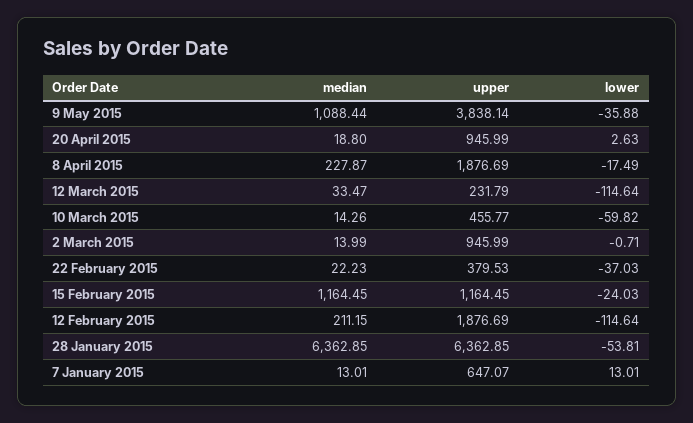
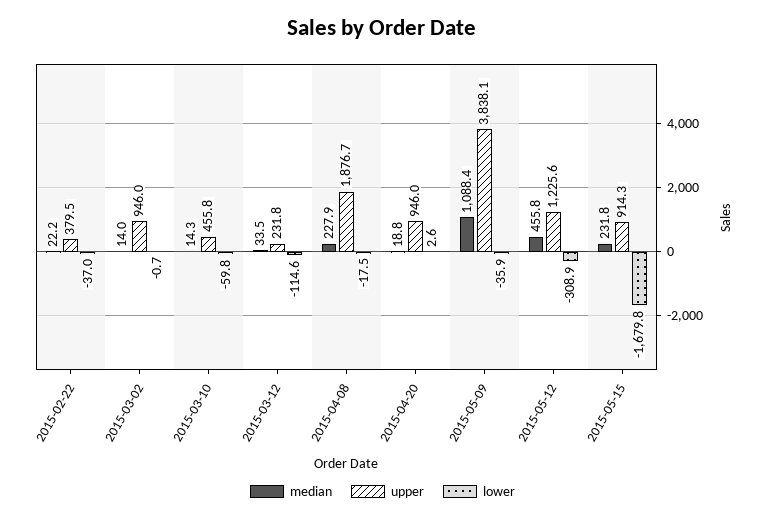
median, 15 February 2015: 1164.45 -> none
upper, 15 February 2015: 1164.45 -> none
lower, 15 February 2015: -24.03 -> none
median, 12 February 2015: 211.15 -> none
upper, 12 February 2015: 1876.69 -> none
lower, 12 February 2015: -114.64 -> none
median, 28 January 2015: 6362.85 -> none
upper, 28 January 2015: 6362.85 -> none
lower, 28 January 2015: -53.81 -> none
median, 7 January 2015: 13.01 -> none
upper, 7 January 2015: 647.07 -> none
lower, 7 January 2015: 13.01 -> none
median, 2015-05-12: none -> 455.8
upper, 2015-05-12: none -> 1225.6
lower, 2015-05-12: none -> -308.9
median, 2015-05-15: none -> 231.8
upper, 2015-05-15: none -> 914.3
lower, 2015-05-15: none -> -1679.8

